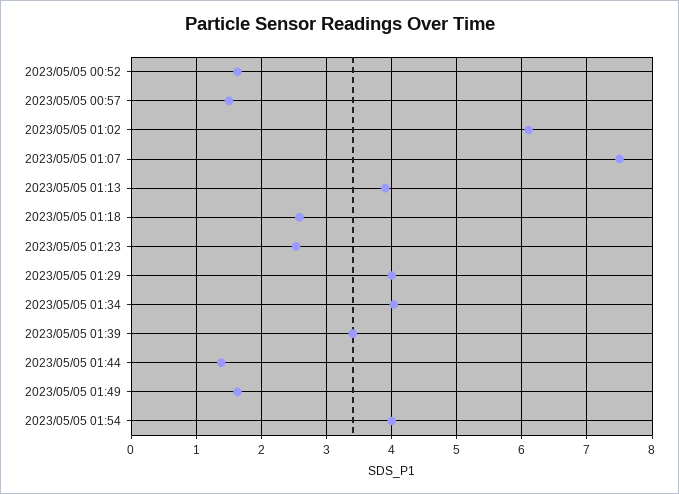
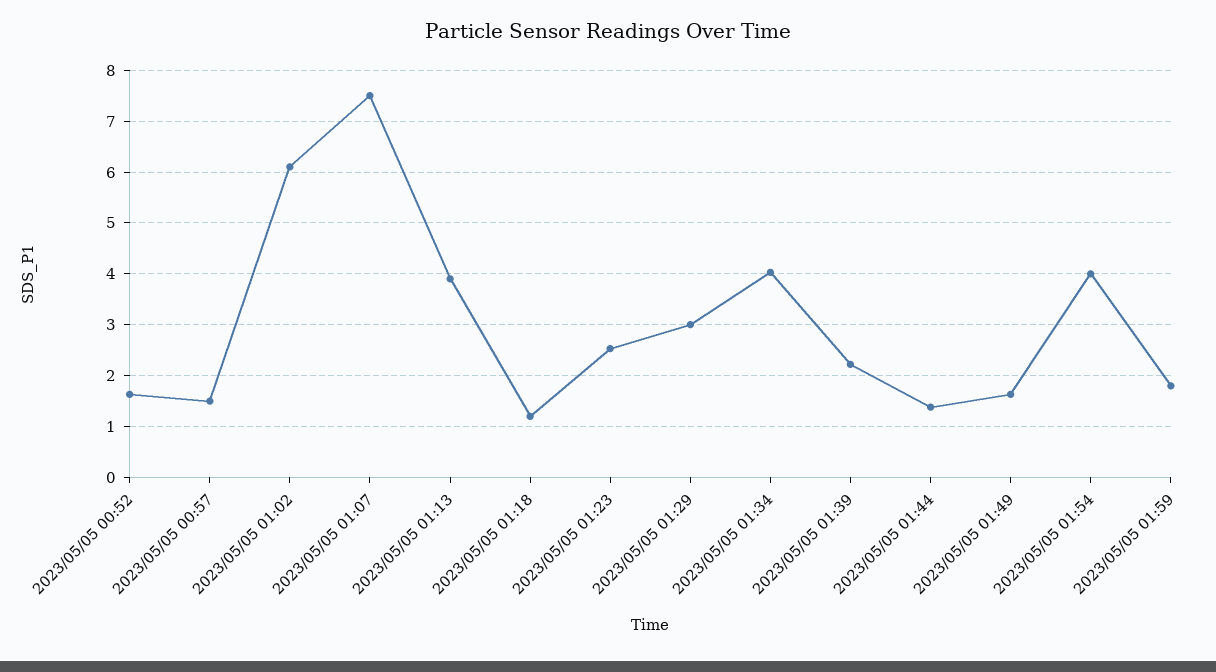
2023/05/05 01:18: 2.6 -> 1.2
2023/05/05 01:29: 4 -> 3
2023/05/05 01:39: 3.4 -> 2.2
2023/05/05 01:59: none -> 1.8

